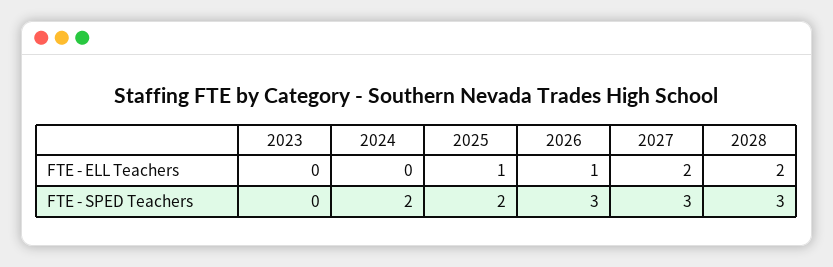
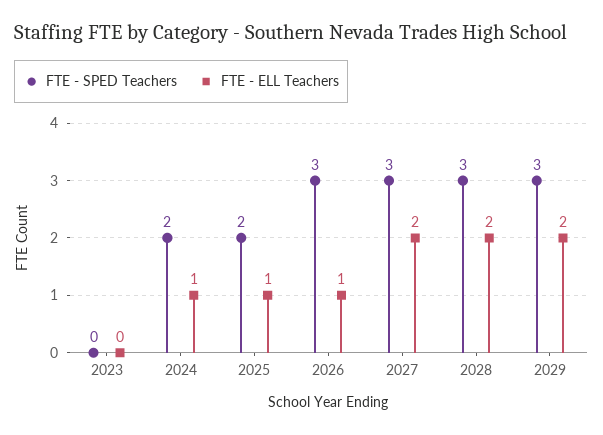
FTE - ELL Teachers, 2024: 0 -> 1
FTE - SPED Teachers, 2029: none -> 3
FTE - ELL Teachers, 2029: none -> 2

